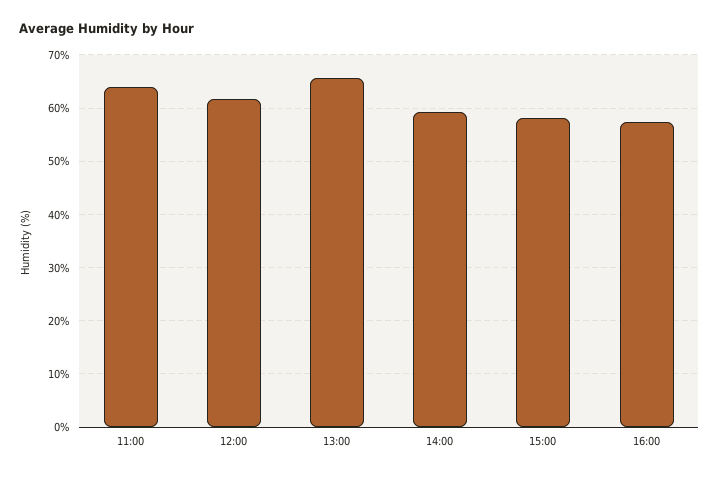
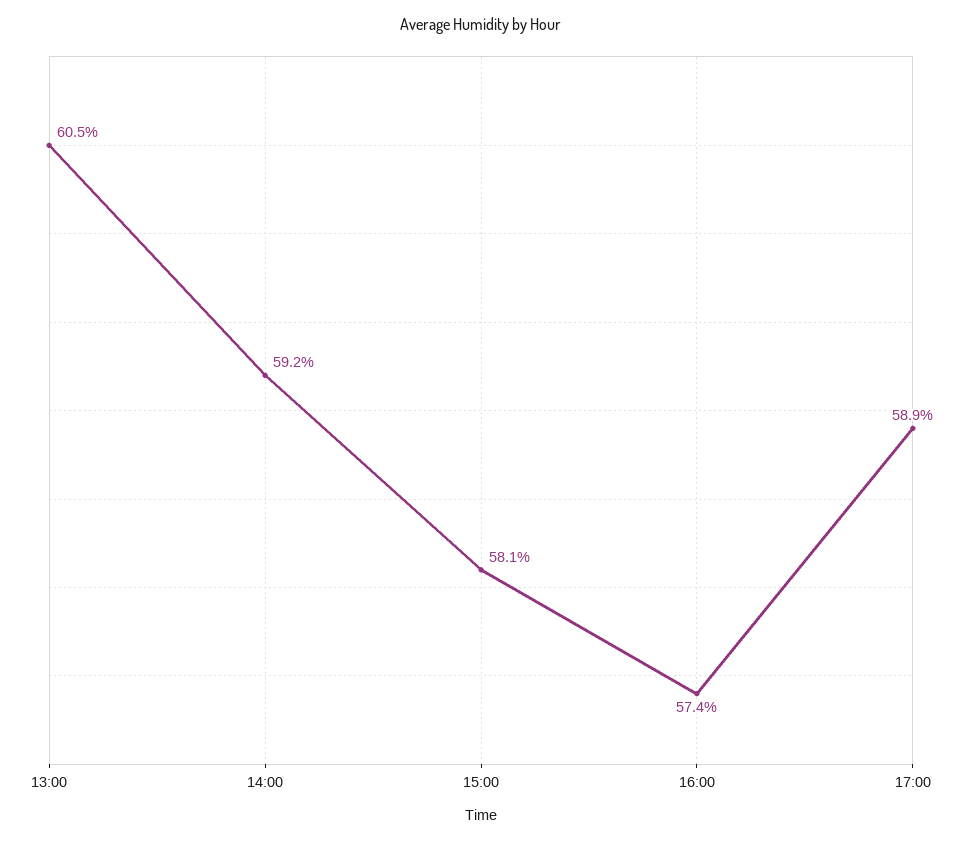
11:00: 64 -> none
12:00: 62 -> none
13:00: 66 -> 60.5
17:00: none -> 58.9

